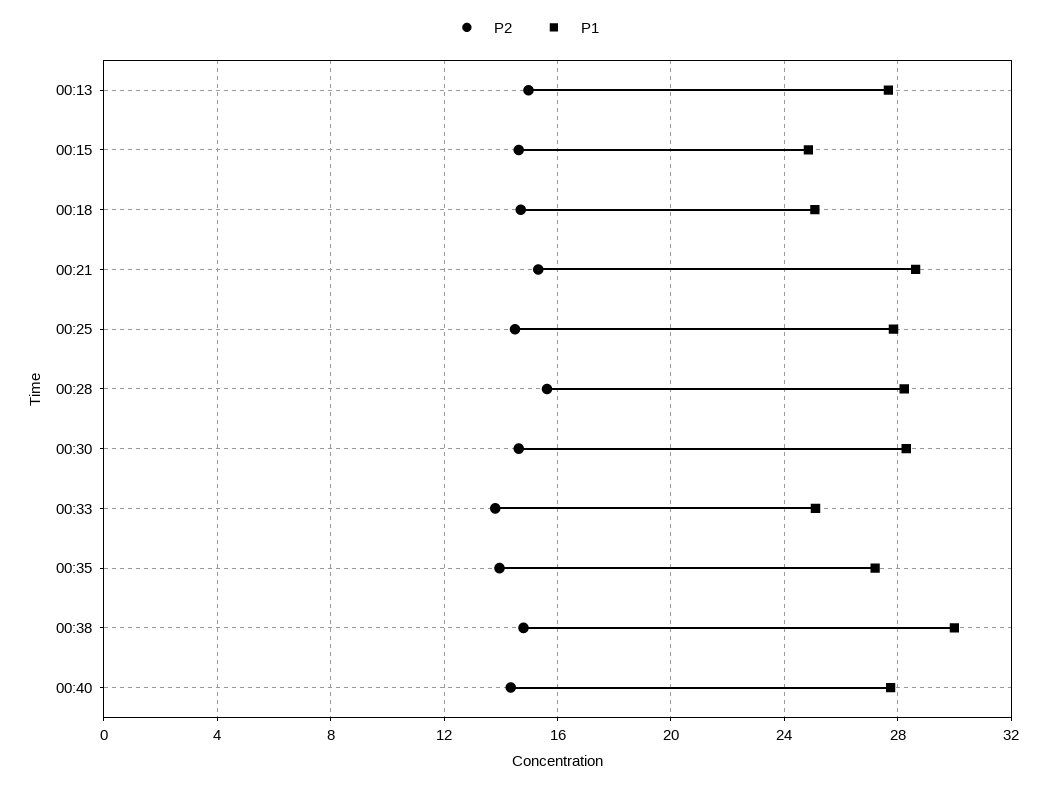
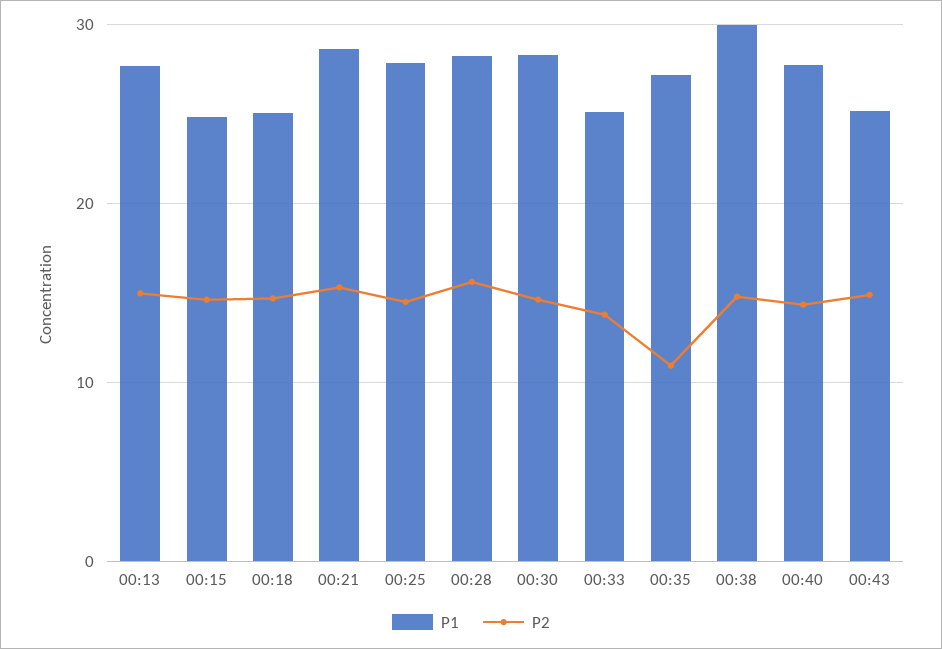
P2, 00:35: 14 -> 11
P1, 00:43: none -> 25
P2, 00:43: none -> 15

